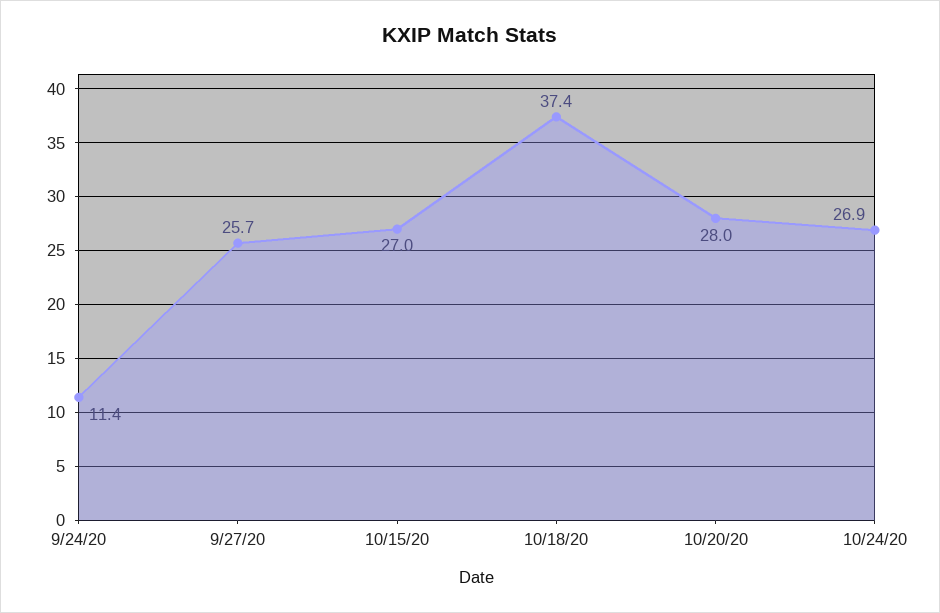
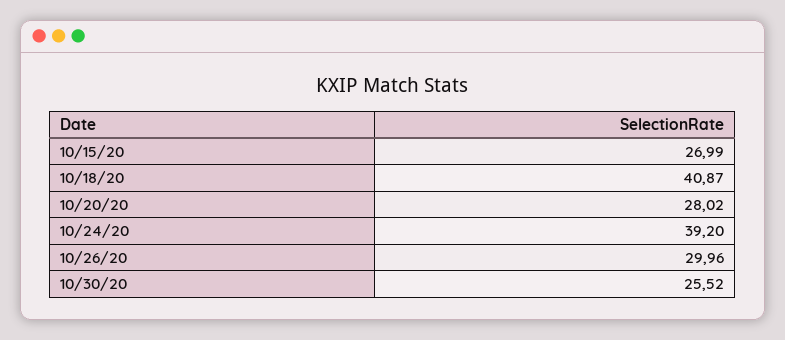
9/24/20: 11.4 -> none
9/27/20: 25.7 -> none
10/18/20: 37.4 -> 40.87
10/24/20: 26.9 -> 39.2
10/26/20: none -> 29.96
10/30/20: none -> 25.52

